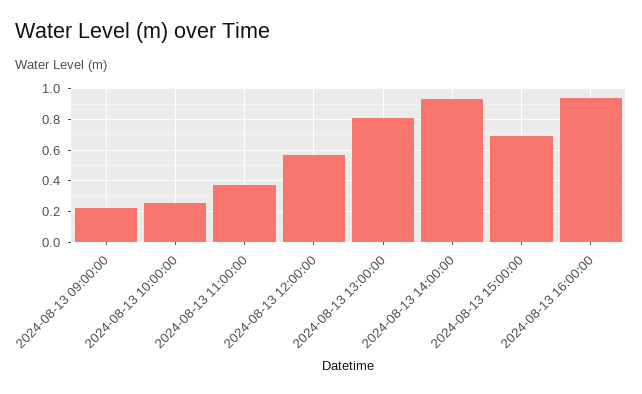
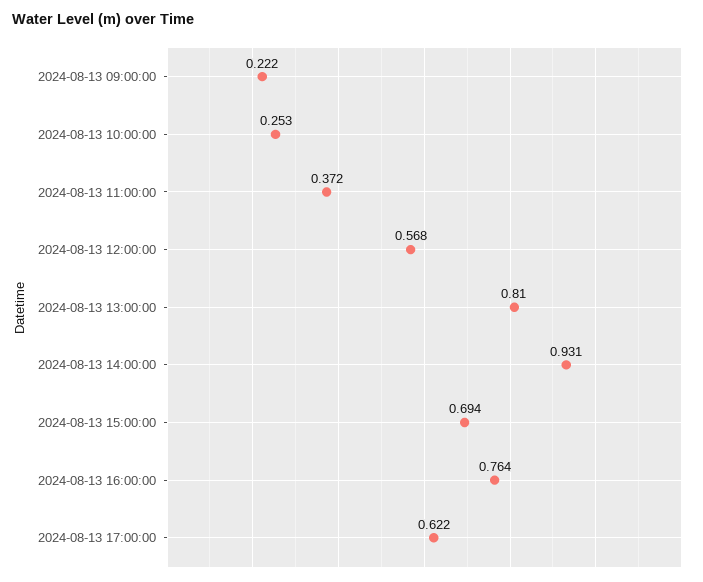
2024-08-13 16:00:00: 0.95 -> 0.764
2024-08-13 17:00:00: none -> 0.622

